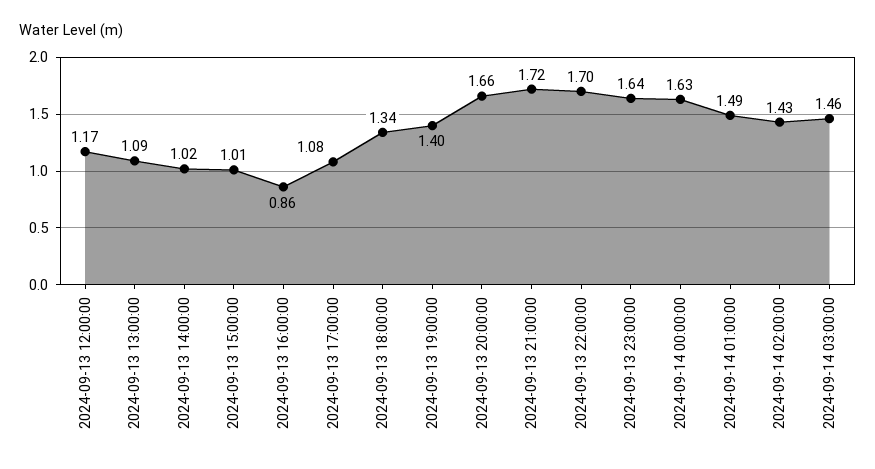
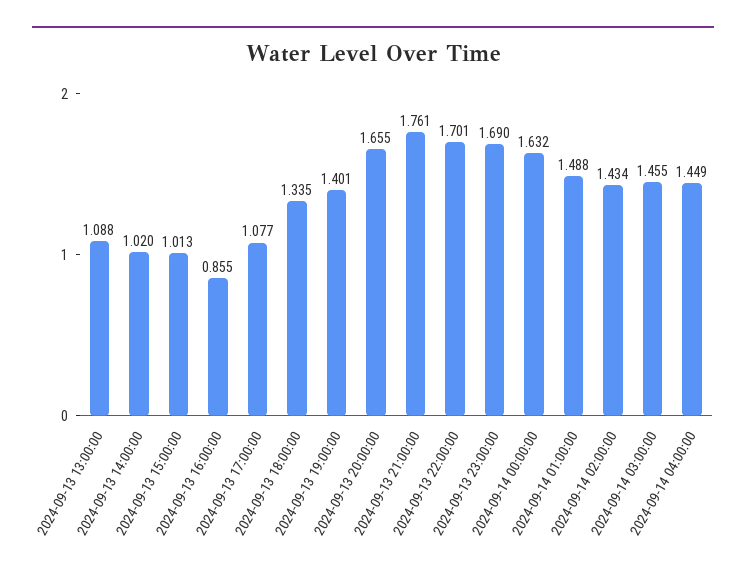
2024-09-13 12:00:00: 1.17 -> none
2024-09-13 21:00:00: 1.72 -> 1.761
2024-09-13 23:00:00: 1.64 -> 1.69
2024-09-14 04:00:00: none -> 1.449

